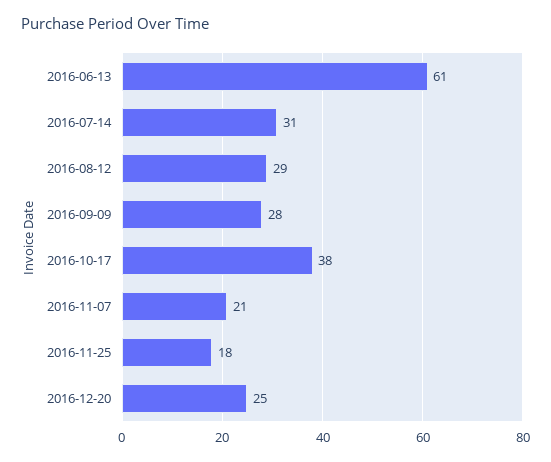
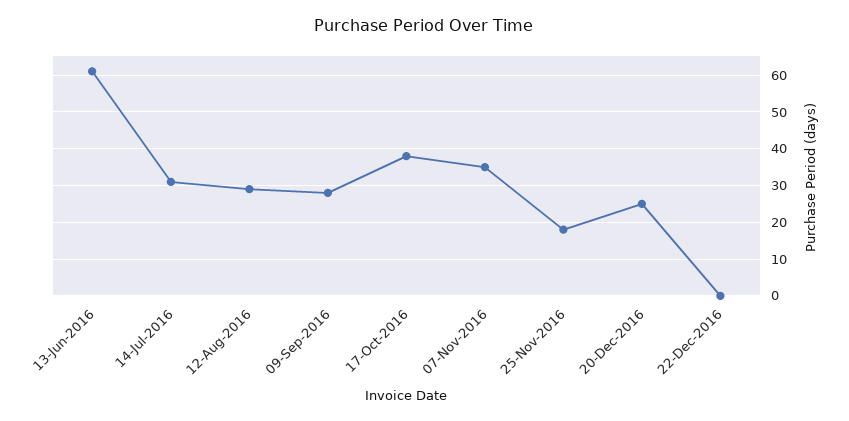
2016-11-07: 21 -> 35
22-Dec-2016: none -> 0

